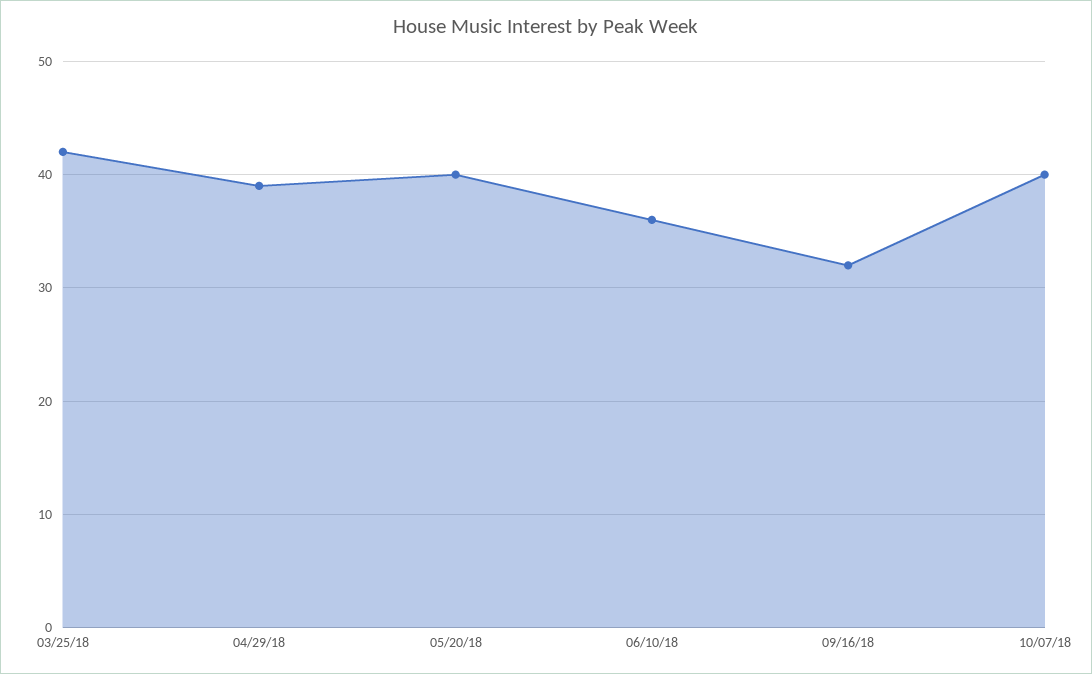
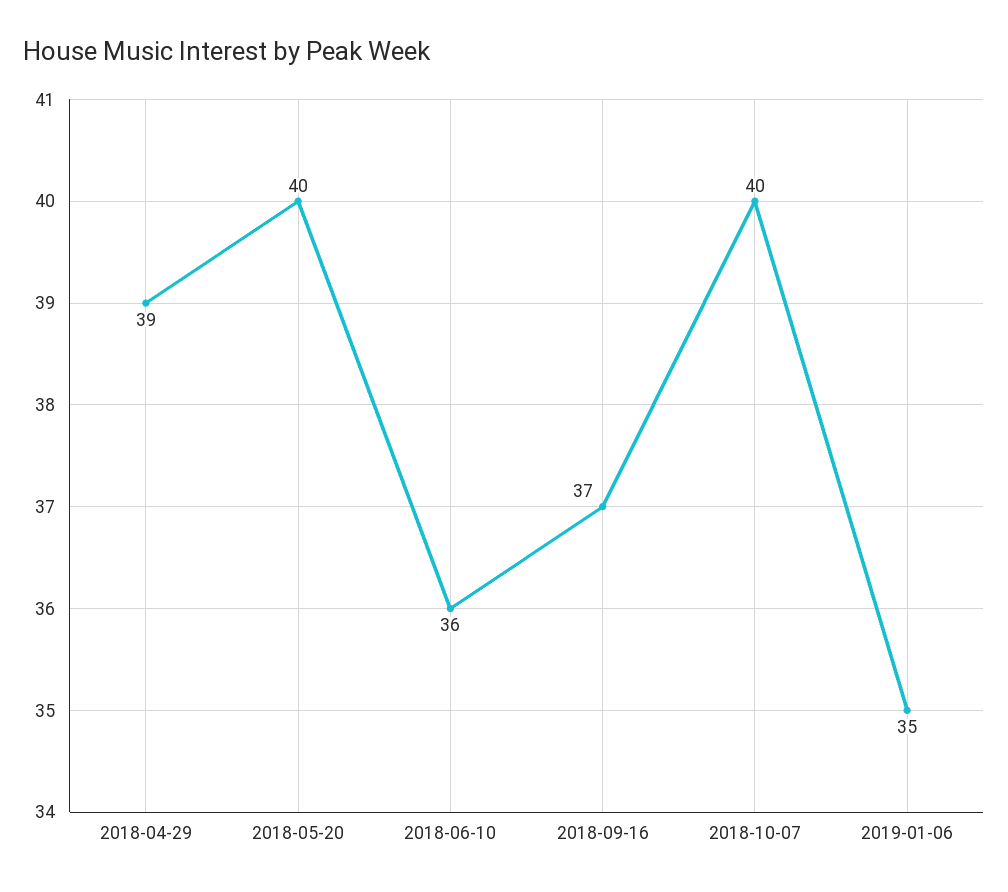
03/25/18: 42 -> none
09/16/18: 32 -> 37
2019-01-06: none -> 35

